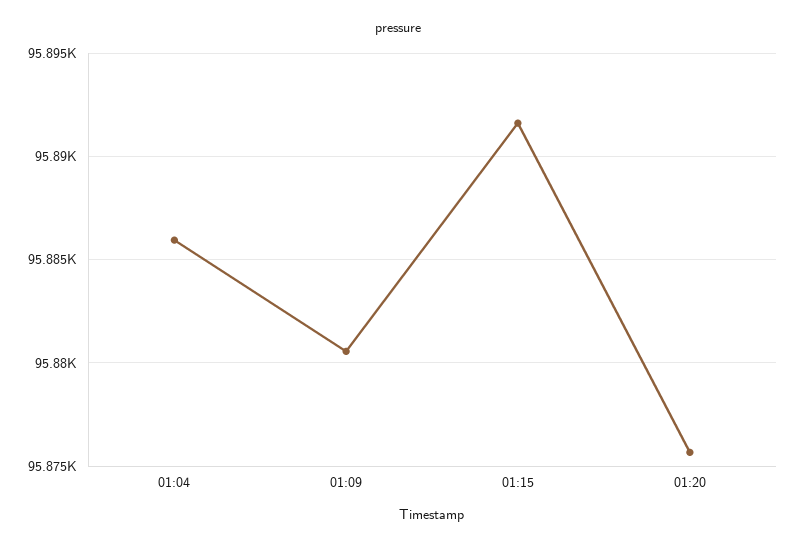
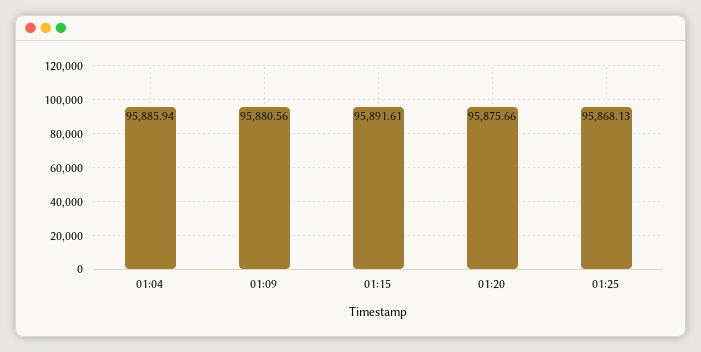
01:25: none -> 95868.13

